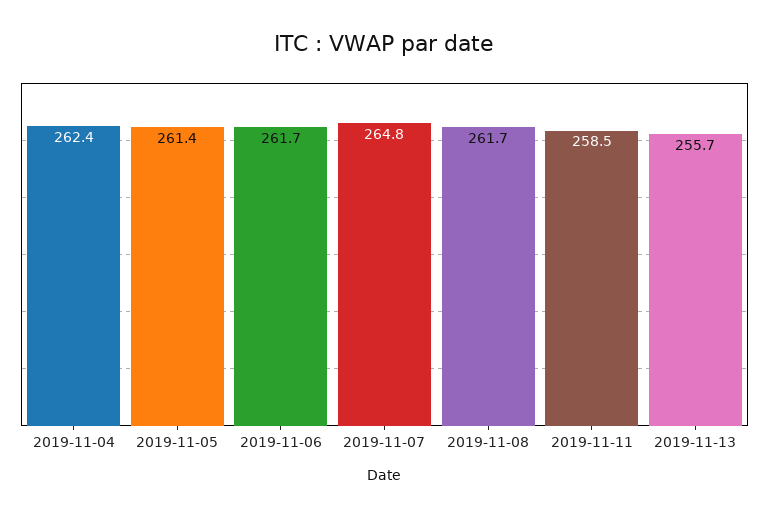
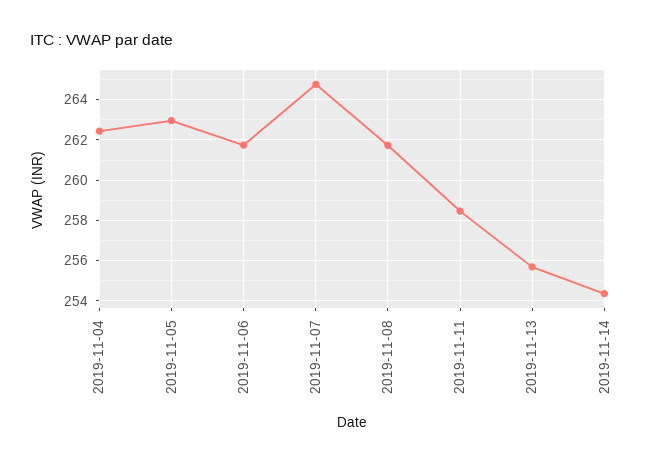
2019-11-05: 261.4 -> 263
2019-11-14: none -> 254.5

